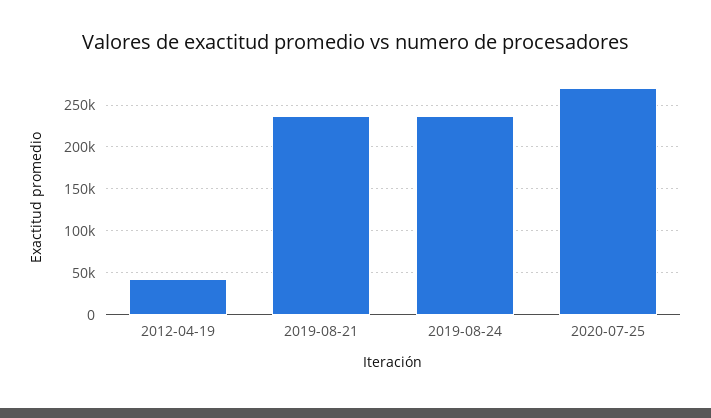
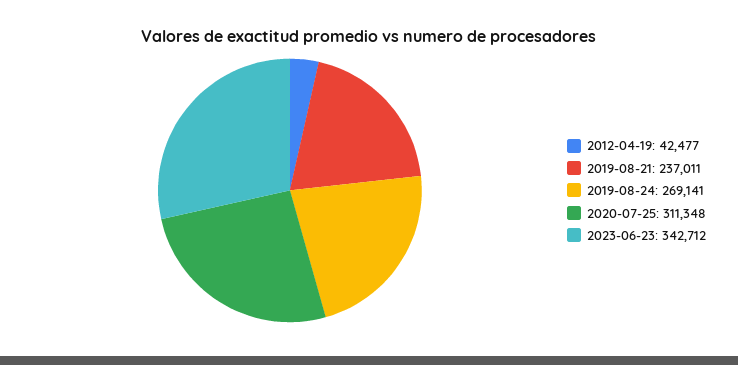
2019-08-24: 240000 -> 269141
2020-07-25: 270000 -> 311348
2023-06-23: none -> 342712

